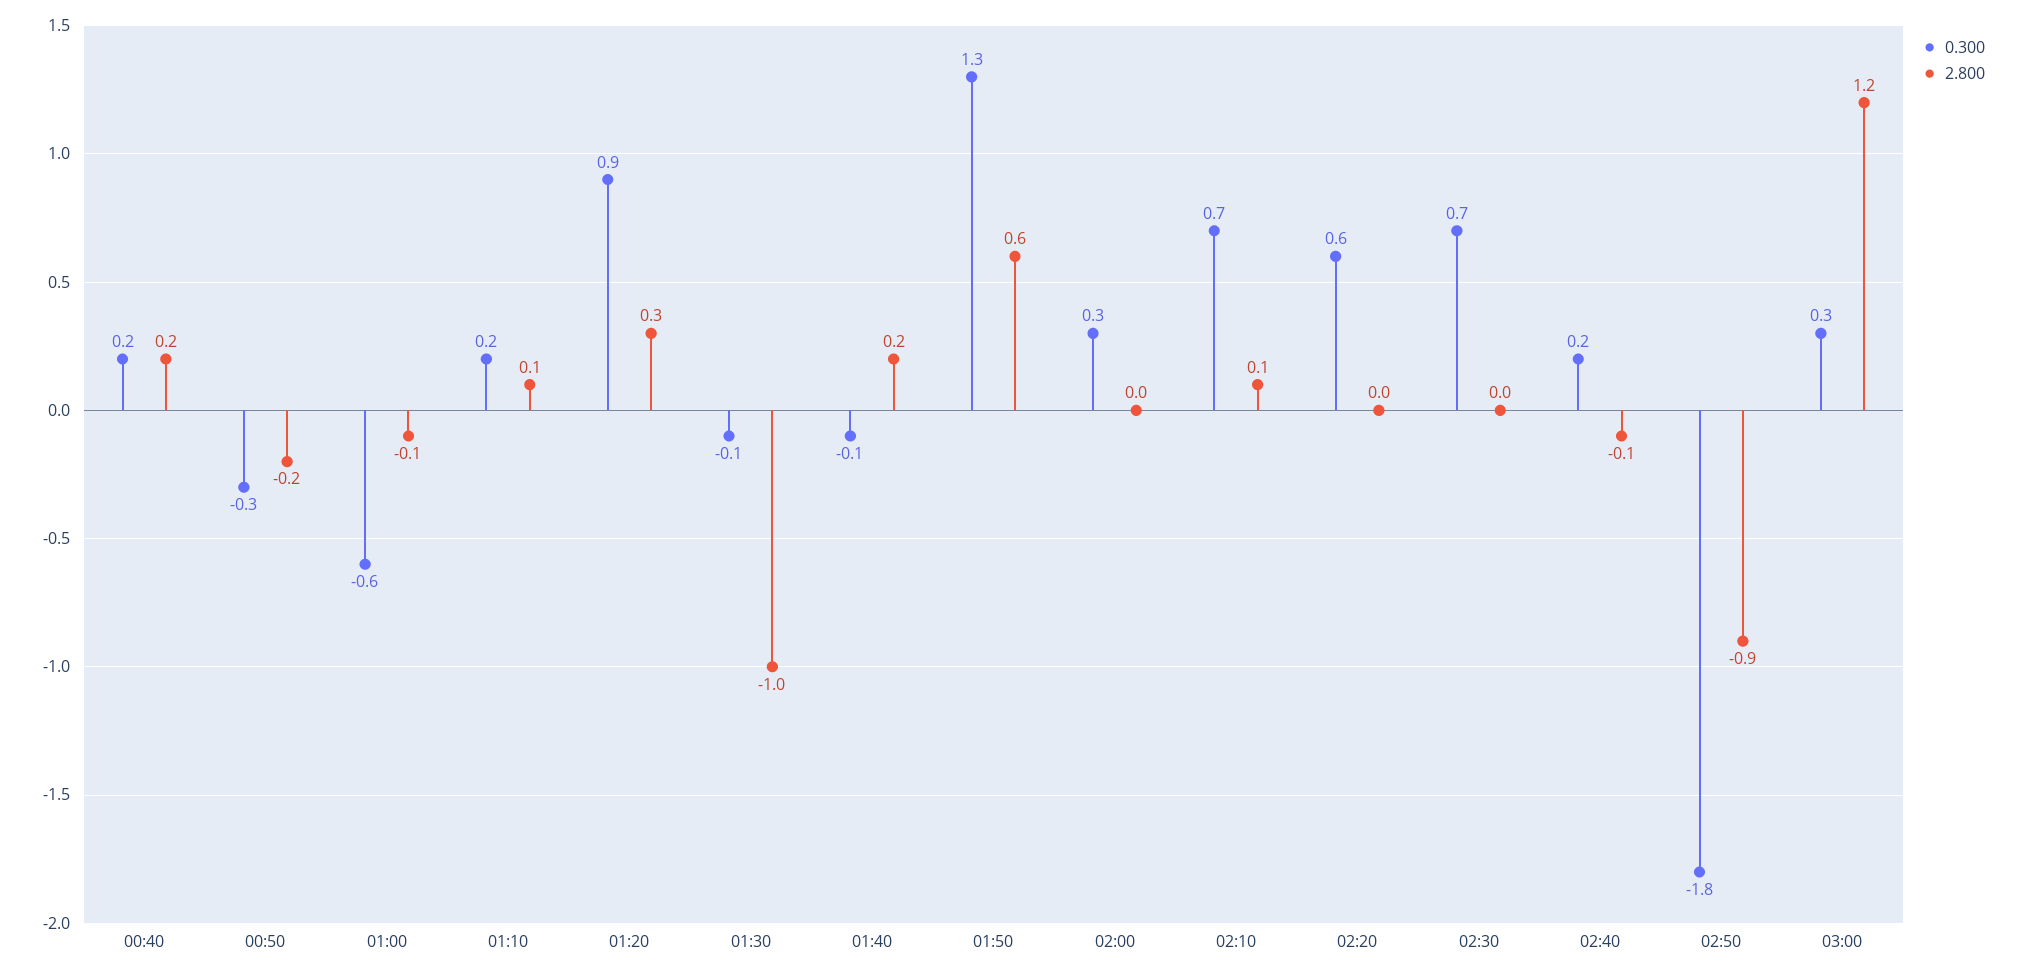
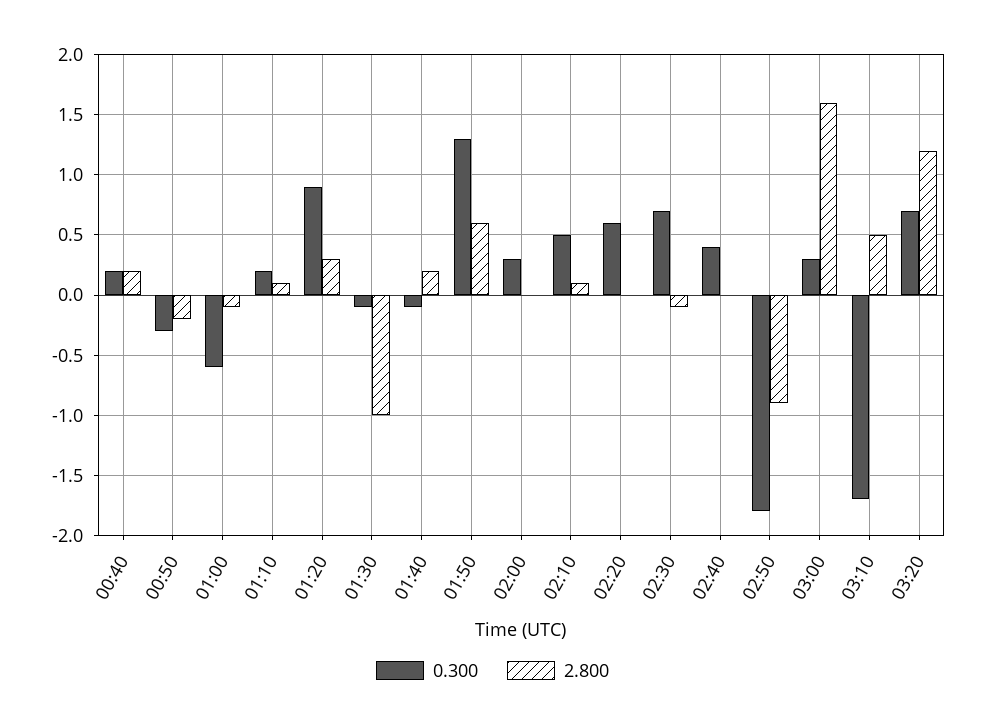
0.300, 02:10: 0.7 -> 0.5
2.800, 02:30: 0 -> -0.1
0.300, 02:40: 0.2 -> 0.4
2.800, 02:40: -0.1 -> 0
2.800, 03:00: 1.2 -> 1.6
0.300, 03:10: none -> -1.7
2.800, 03:10: none -> 0.5
0.300, 03:20: none -> 0.7
2.800, 03:20: none -> 1.2

